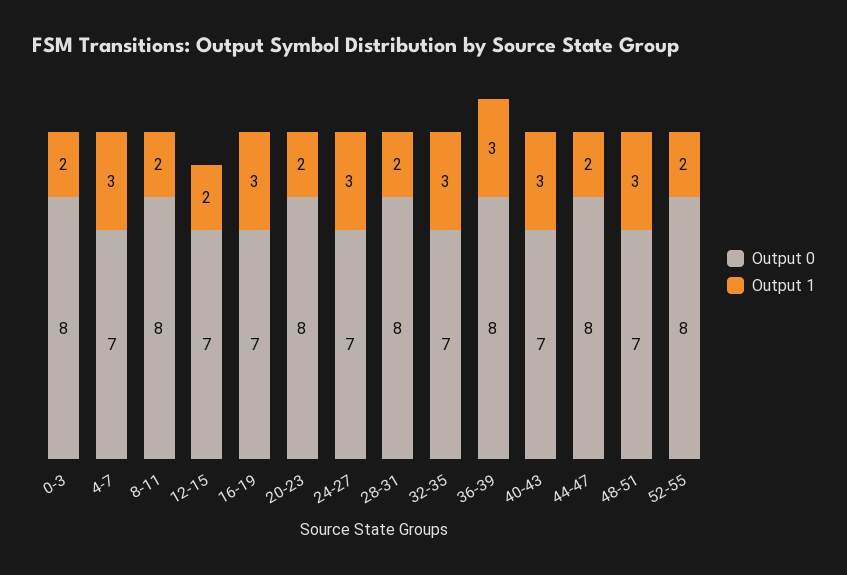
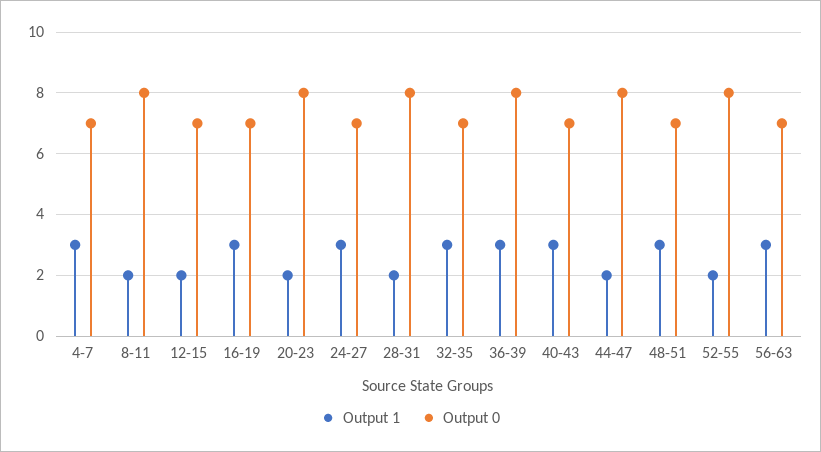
Output 0, 0-3: 8 -> none
Output 1, 0-3: 2 -> none
Output 1, 56-63: none -> 3
Output 0, 56-63: none -> 7

